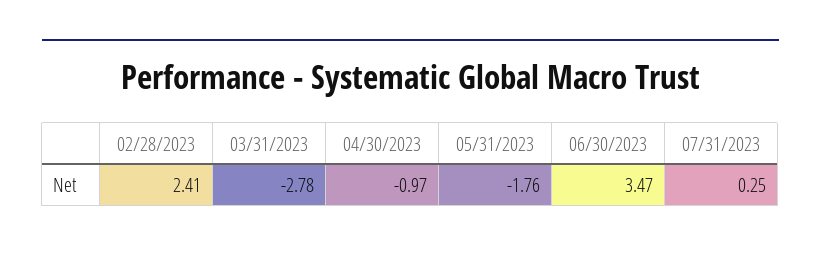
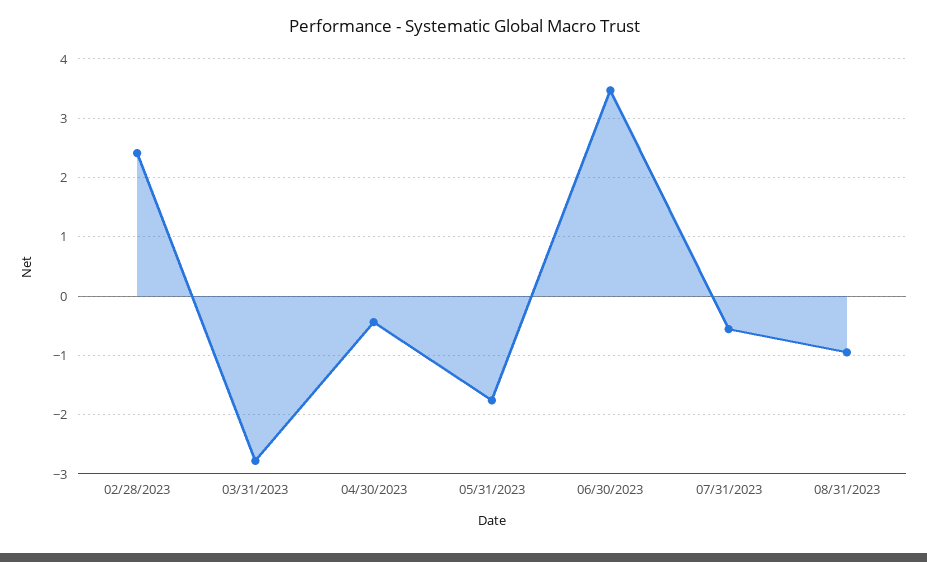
04/30/2023: -0.97 -> -0.4
07/31/2023: 0.25 -> -0.6
08/31/2023: none -> -1

